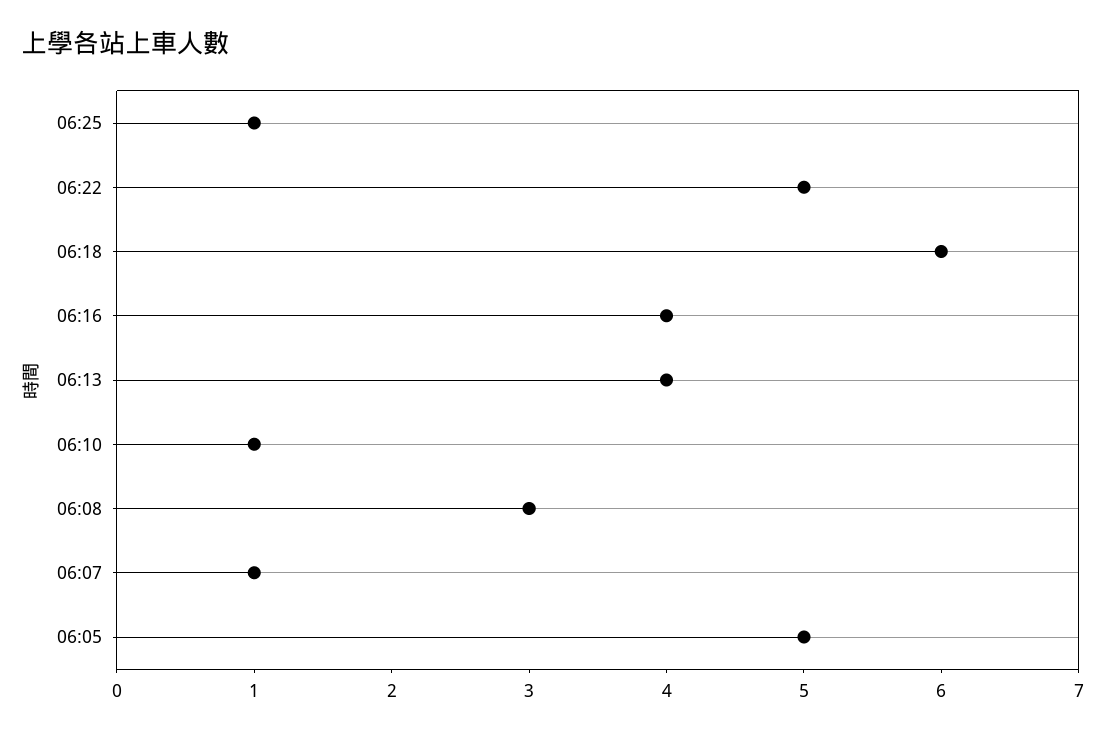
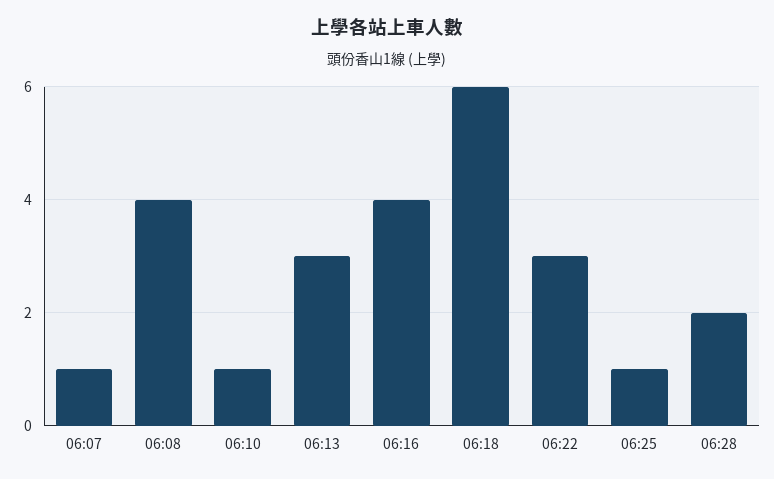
06:22: 5 -> 3
06:13: 4 -> 3
06:08: 3 -> 4
06:05: 5 -> none
06:28: none -> 2

